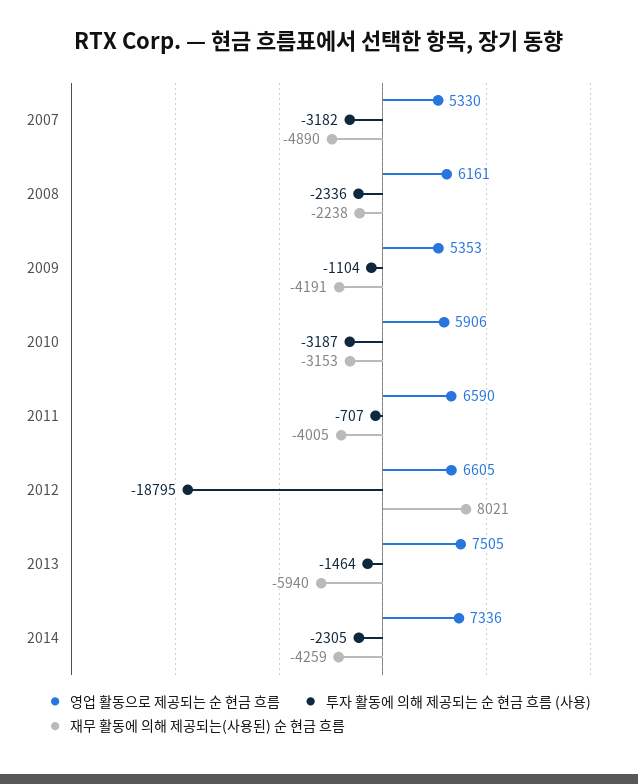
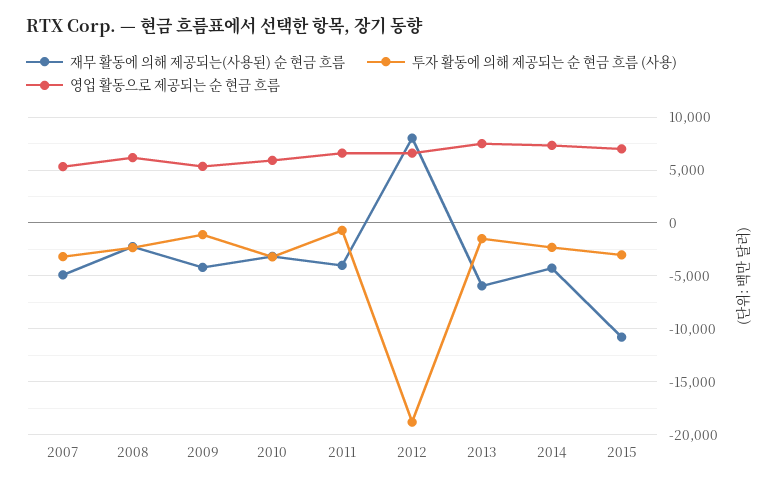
재무 활동에 의해 제공되는(사용된) 순 현금 흐름, 2015: none -> -11000
투자 활동에 의해 제공되는 순 현금 흐름 (사용), 2015: none -> -3000
영업 활동으로 제공되는 순 현금 흐름, 2015: none -> 7000

